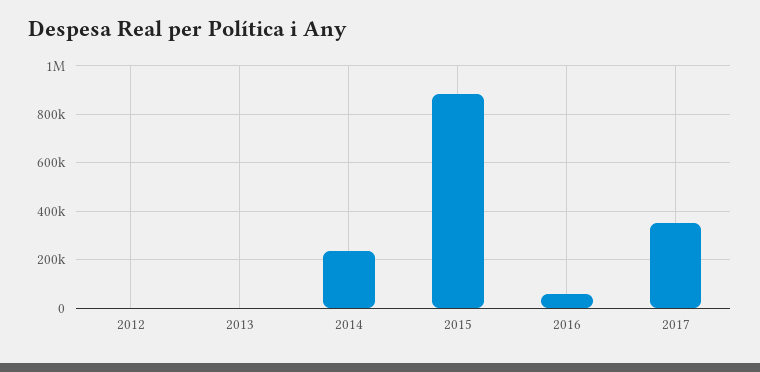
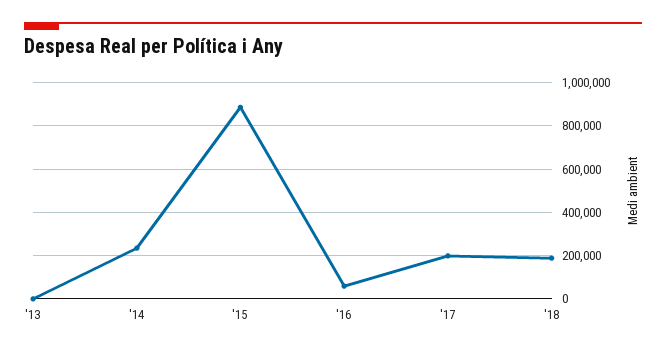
2012: 0 -> none
2017: 350000 -> 200000
'18: none -> 200000

